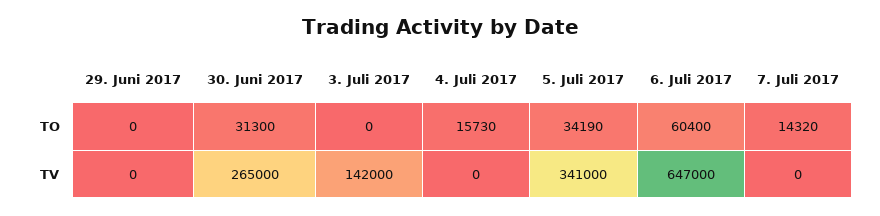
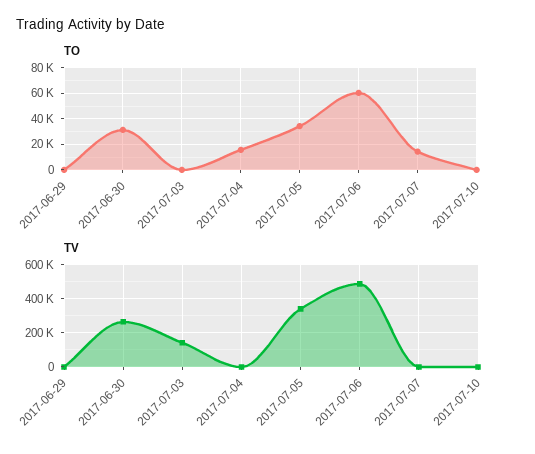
TV, 6. Juli 2017: 647000 -> 500000
TO, 2017-07-10: none -> 0
TV, 2017-07-10: none -> 0

